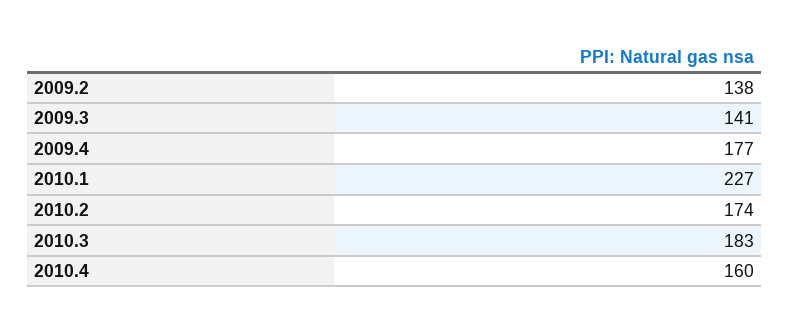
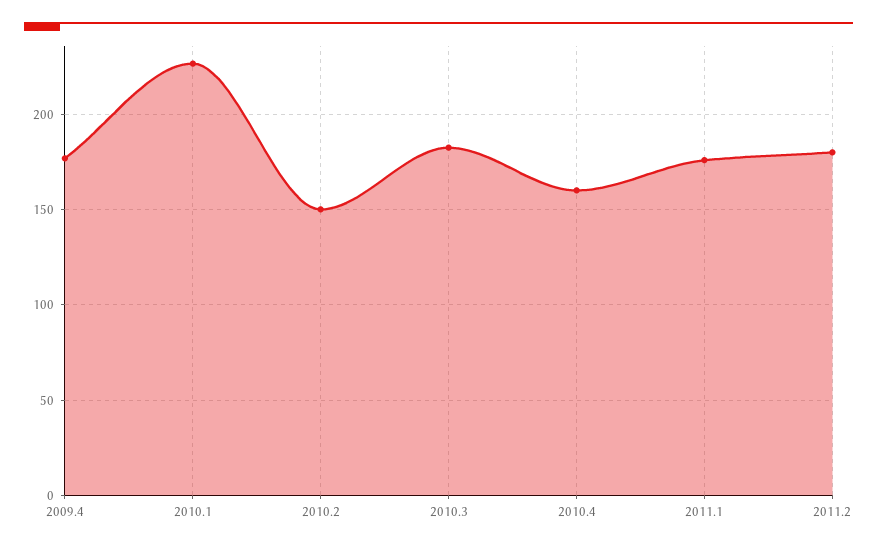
2009.2: 138 -> none
2009.3: 141 -> none
2010.2: 174 -> 150
2011.1: none -> 175
2011.2: none -> 180

